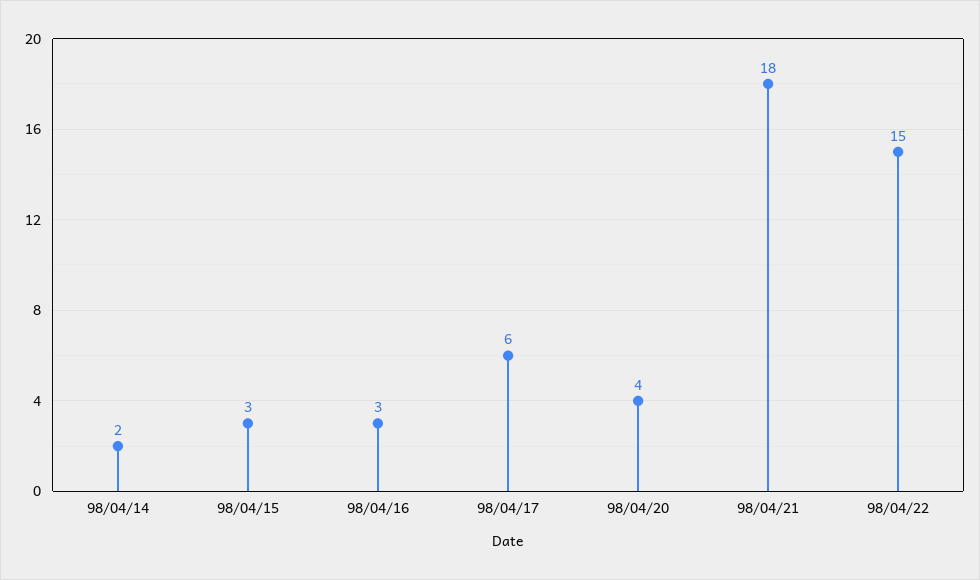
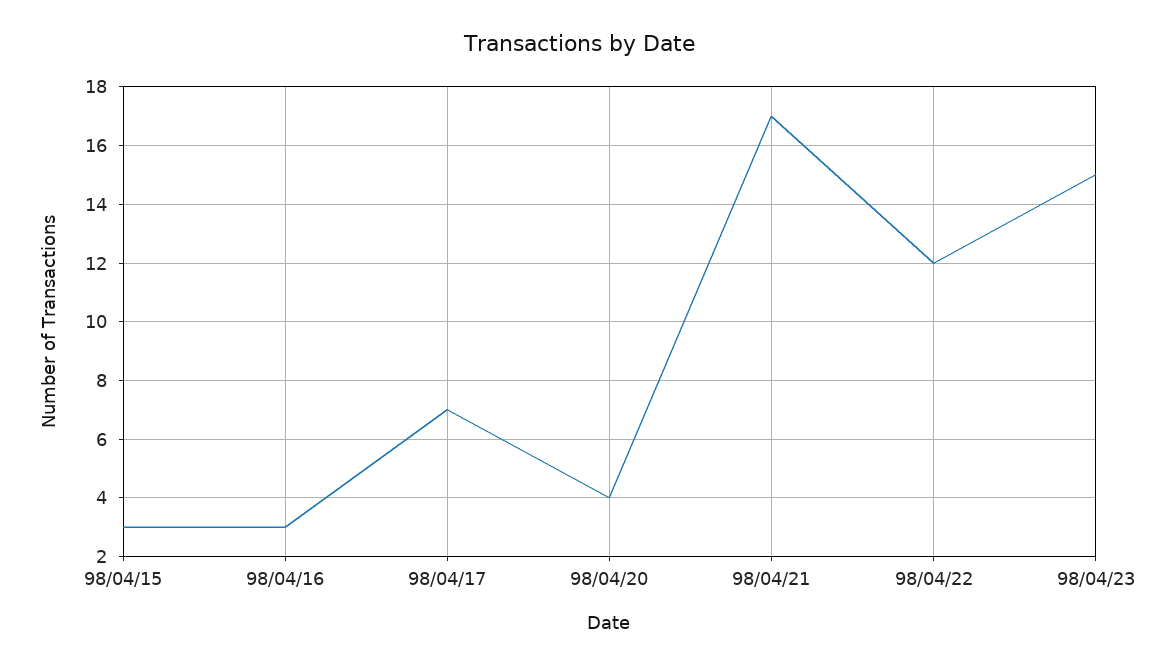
98/04/14: 2 -> none
98/04/17: 6 -> 7
98/04/21: 18 -> 17
98/04/22: 15 -> 12
98/04/23: none -> 15

